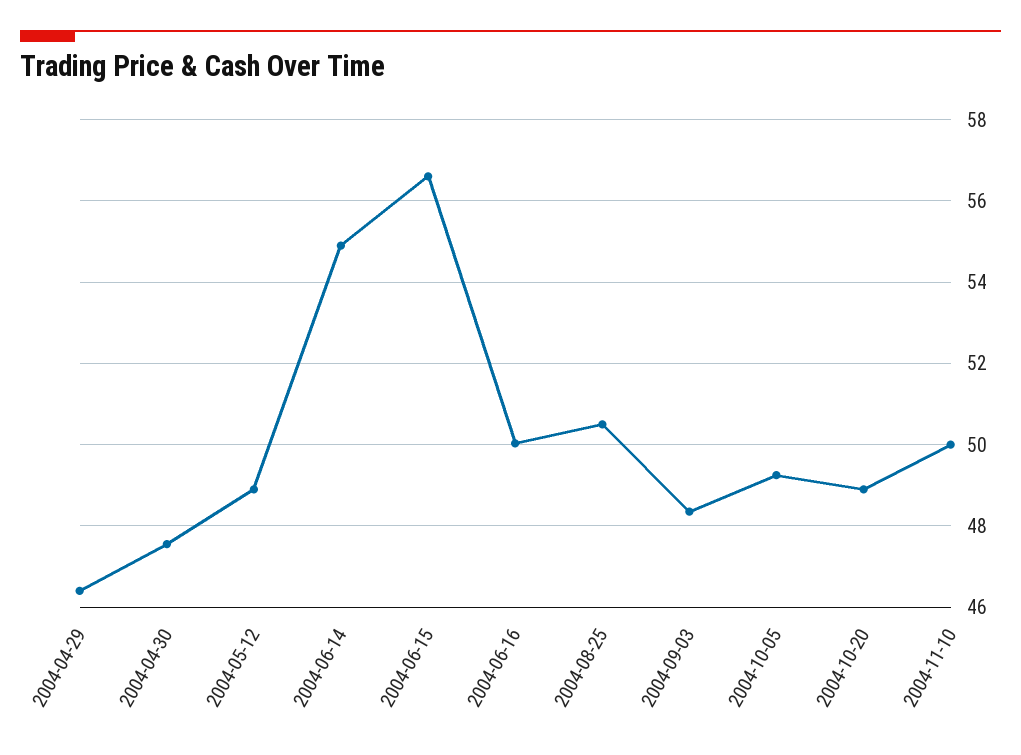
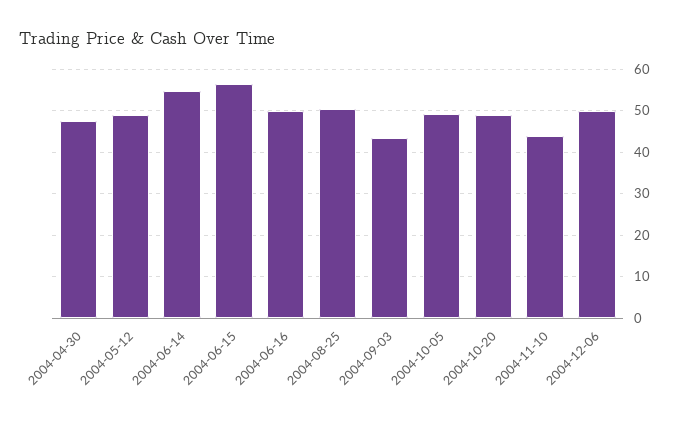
2004-04-29: 46.4 -> none
2004-09-03: 48.4 -> 44
2004-11-10: 50 -> 44
2004-12-06: none -> 50

